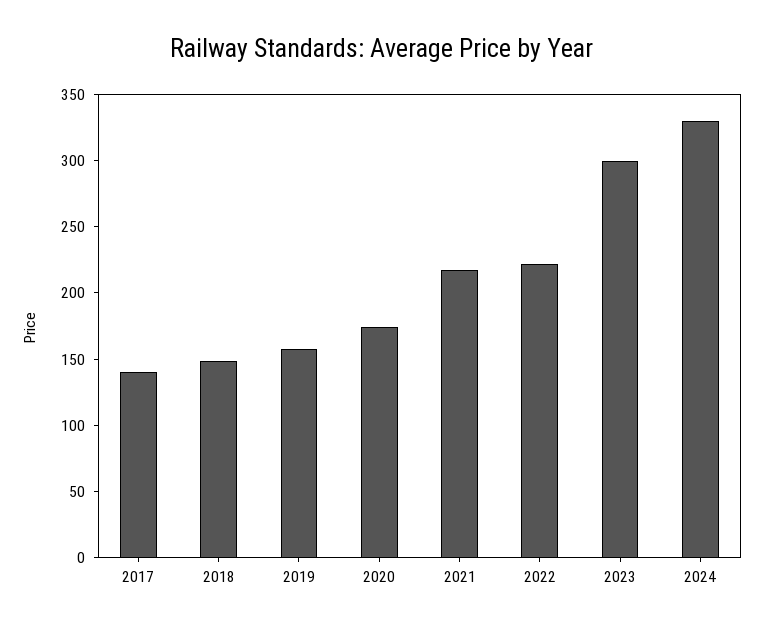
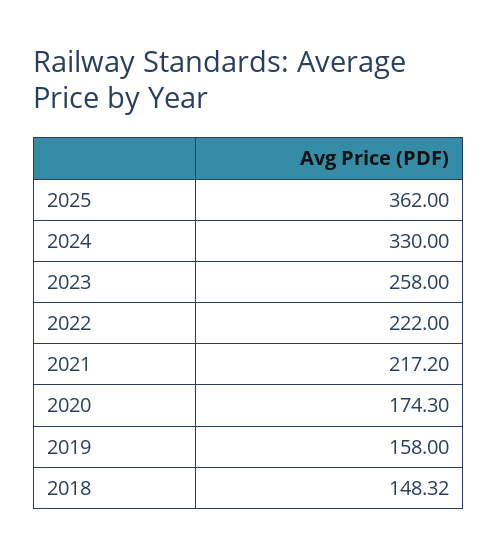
2017: 140 -> none
2023: 300 -> 258
2025: none -> 362

